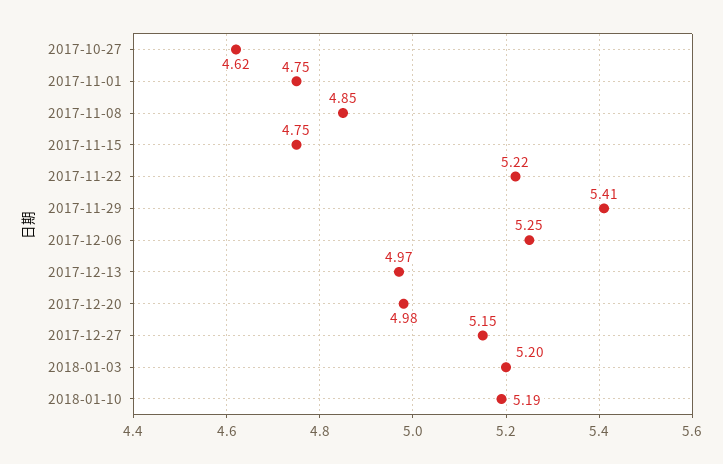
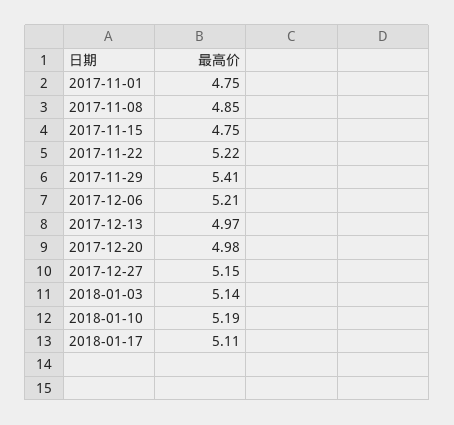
2017-10-27: 4.62 -> none
2017-12-06: 5.25 -> 5.21
2018-01-03: 5.2 -> 5.14
2018-01-17: none -> 5.11

